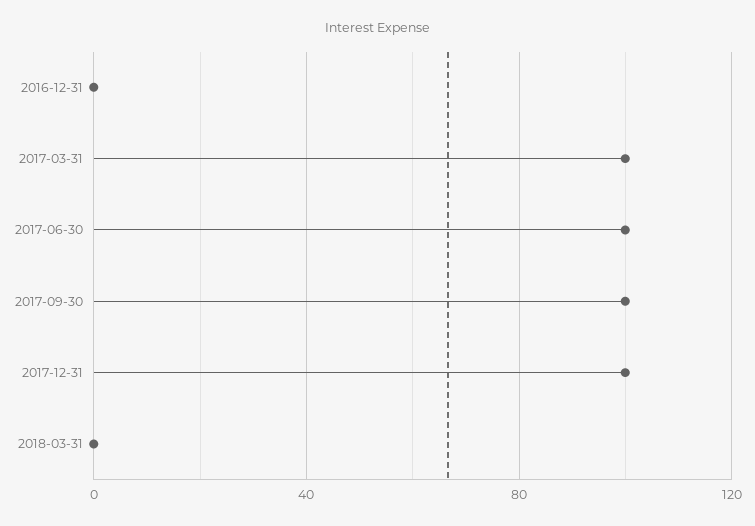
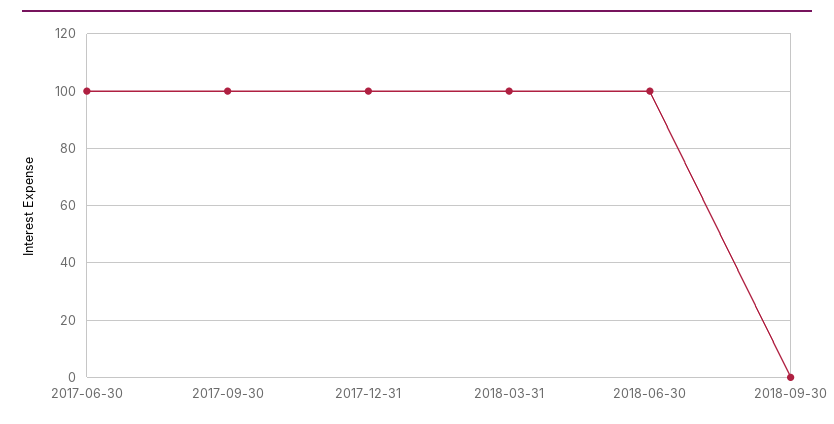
2016-12-31: 0 -> none
2017-03-31: 100 -> none
2018-03-31: 0 -> 100
2018-06-30: none -> 100
2018-09-30: none -> 0

